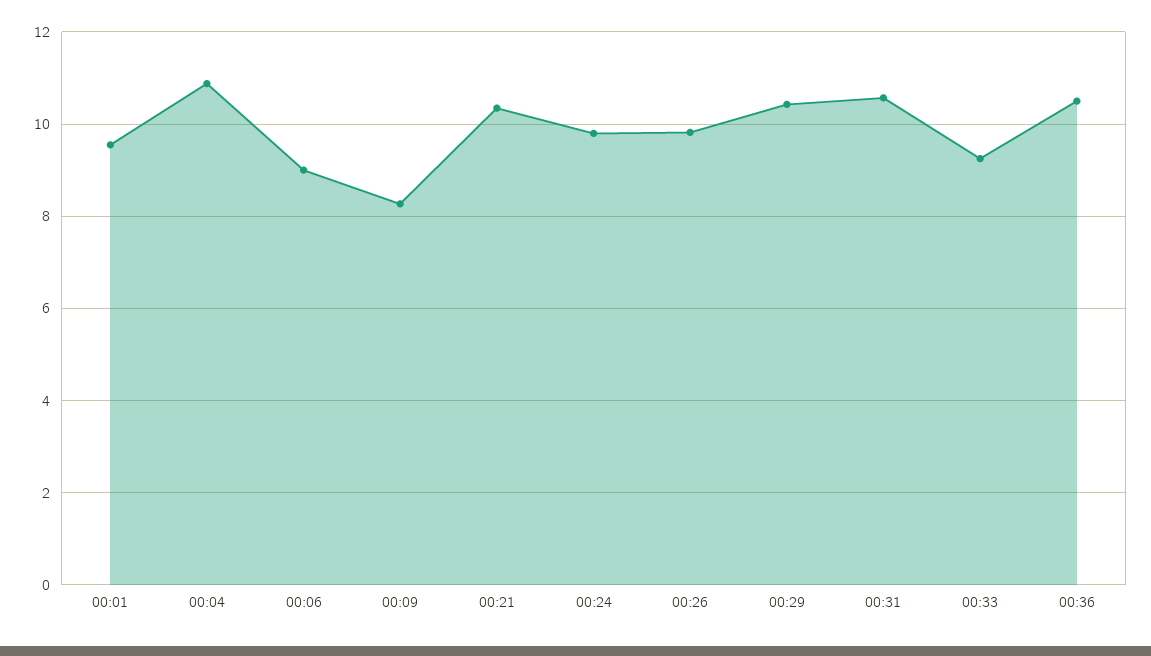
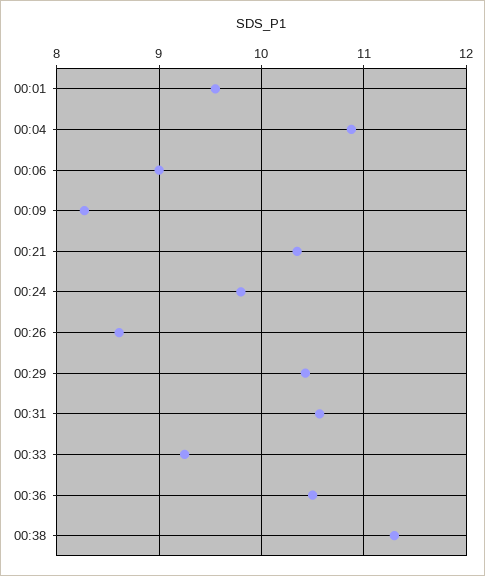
00:26: 9.8 -> 8.6
00:38: none -> 11.3

